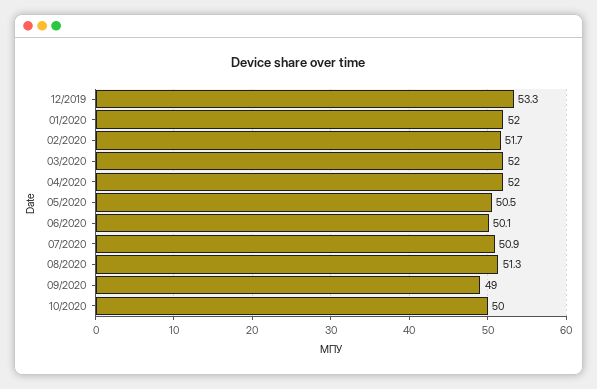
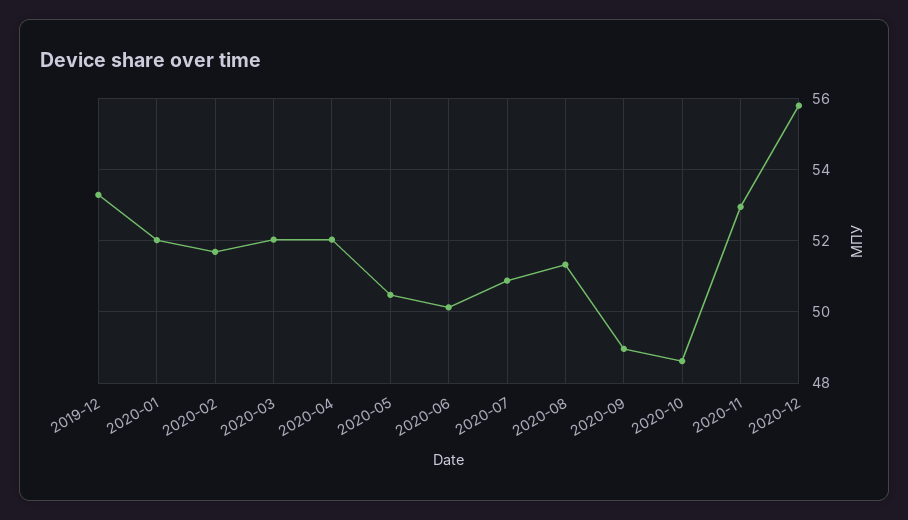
10/2020: 50 -> 48.6
2020-11: none -> 53
2020-12: none -> 55.8

